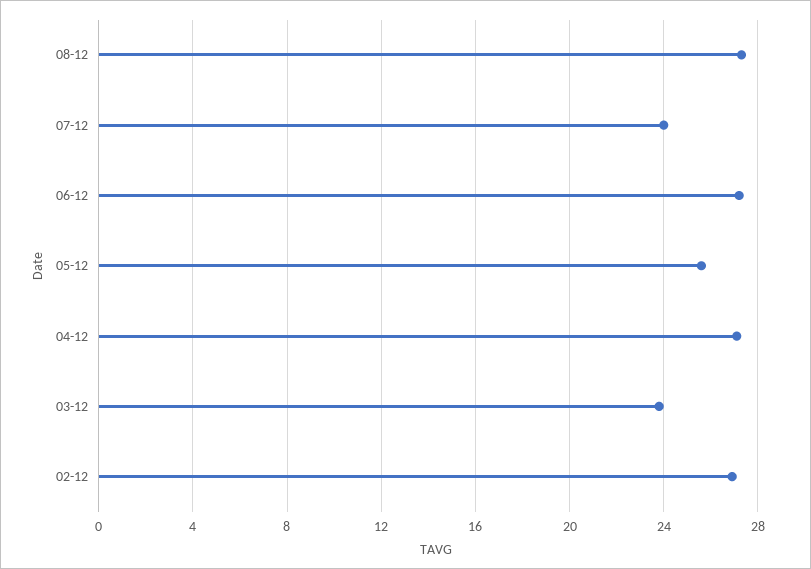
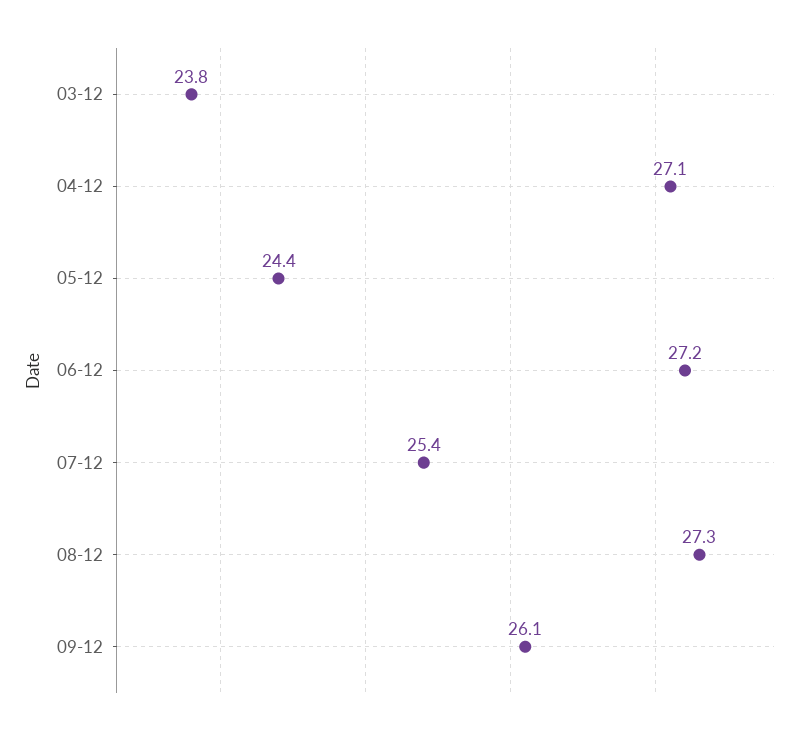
07-12: 24 -> 25.4
05-12: 25.5 -> 24.4
02-12: 27 -> none
09-12: none -> 26.1

